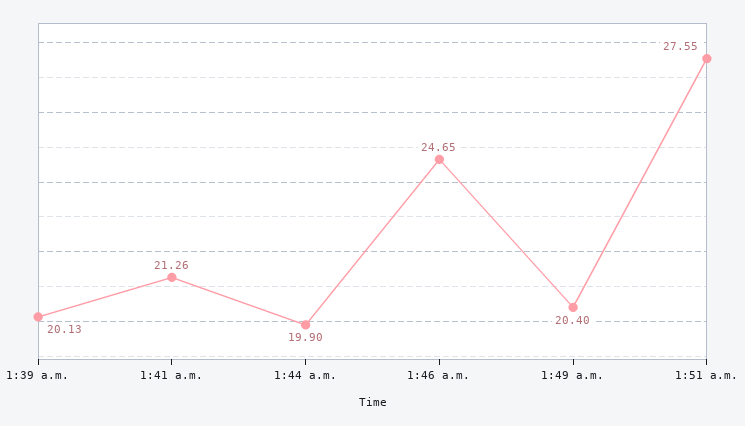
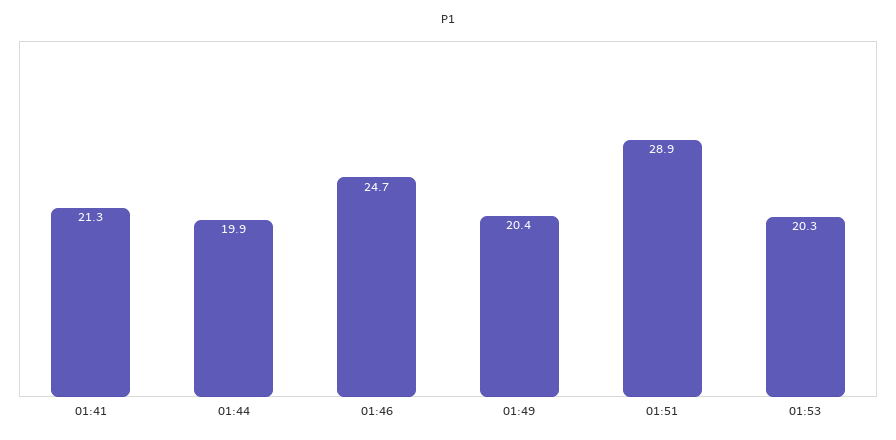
1:39 a.m.: 20.13 -> none
1:51 a.m.: 27.55 -> 28.9
01:53: none -> 20.3

